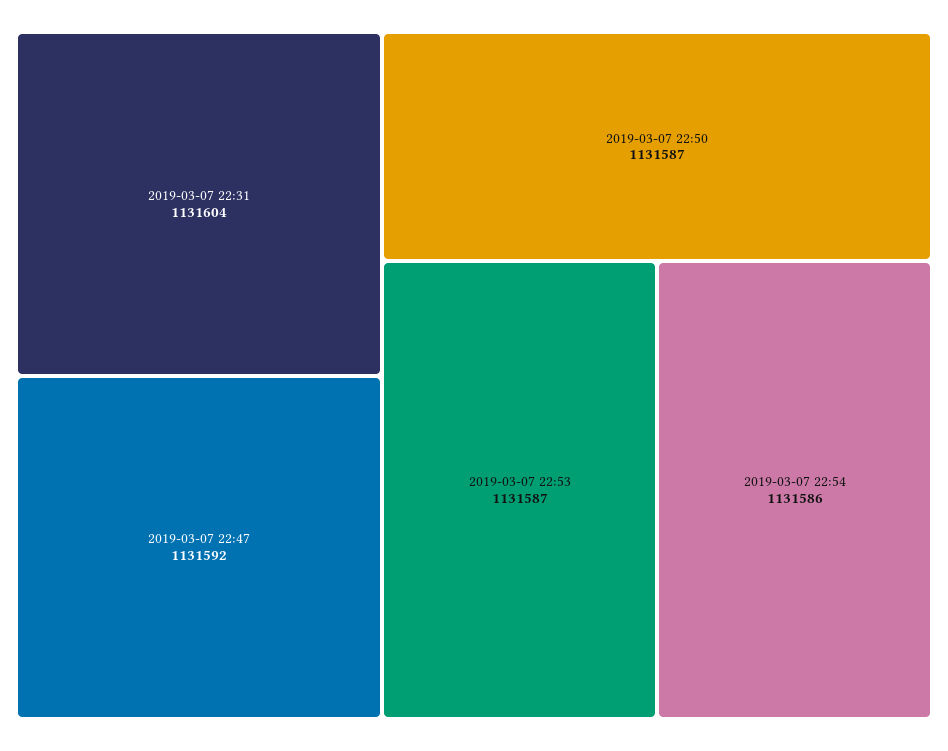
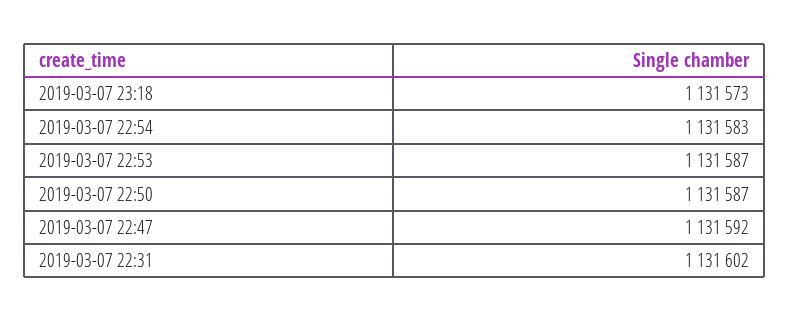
2019-03-07 22:31: 1131604 -> 1131602
2019-03-07 22:54: 1131586 -> 1131583
2019-03-07 23:18: none -> 1131573

